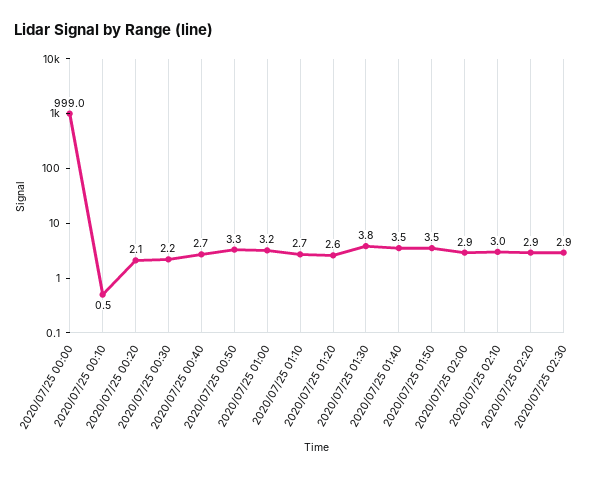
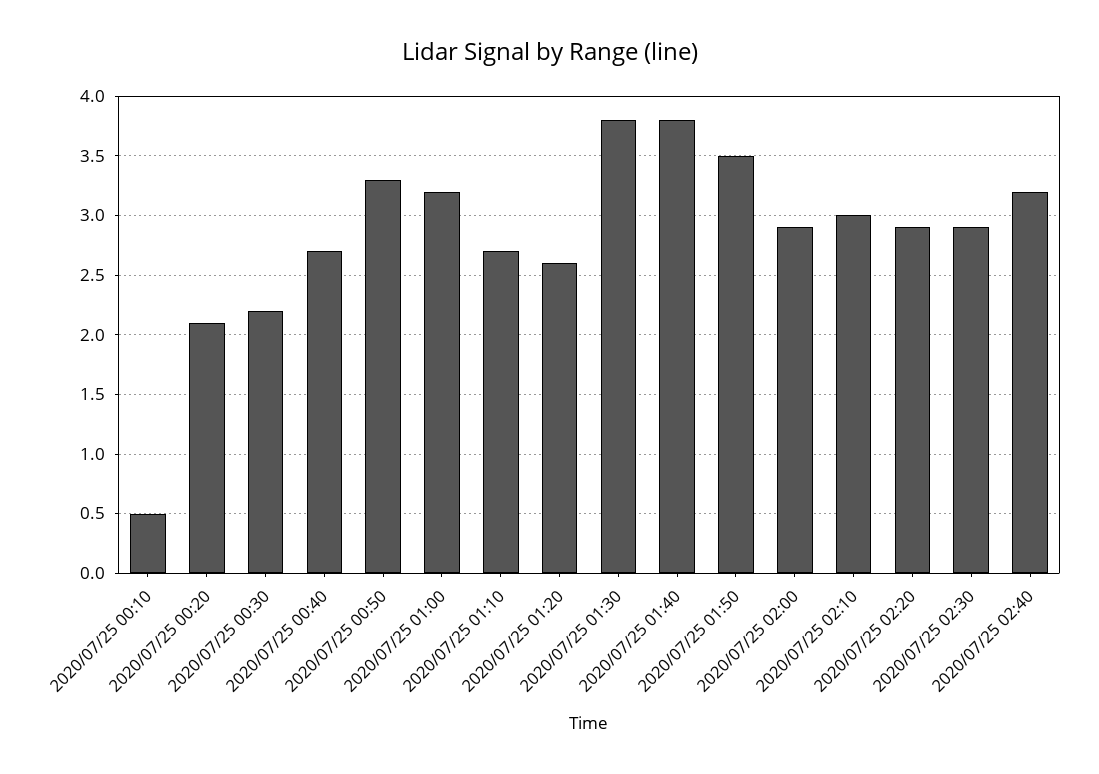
2020/07/25 00:00: 999 -> none
2020/07/25 01:40: 3.5 -> 3.8
2020/07/25 02:40: none -> 3.2

